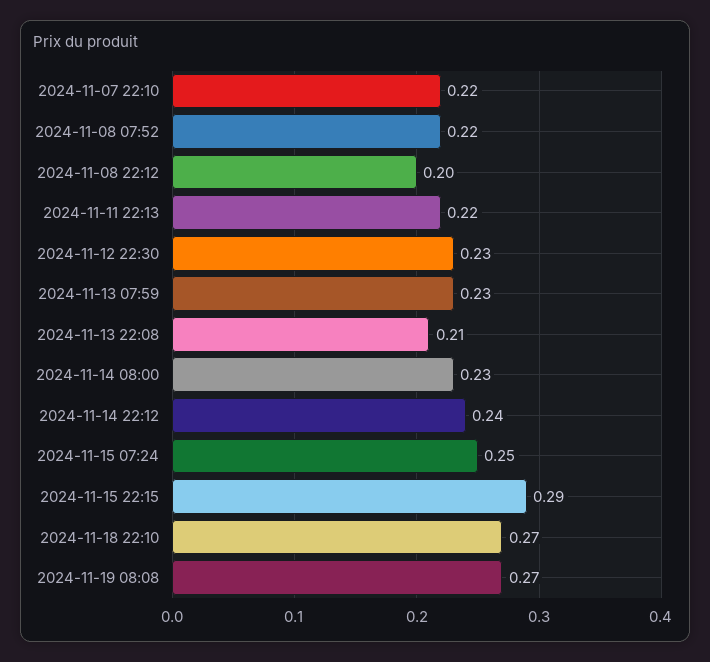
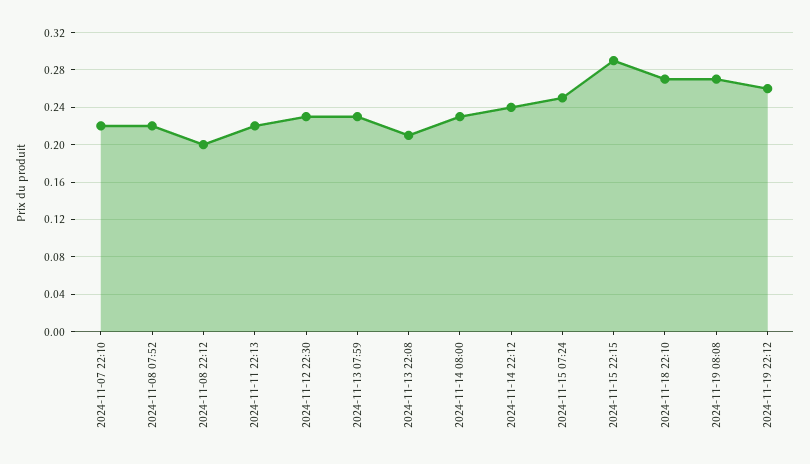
2024-11-19 22:12: none -> 0.26

